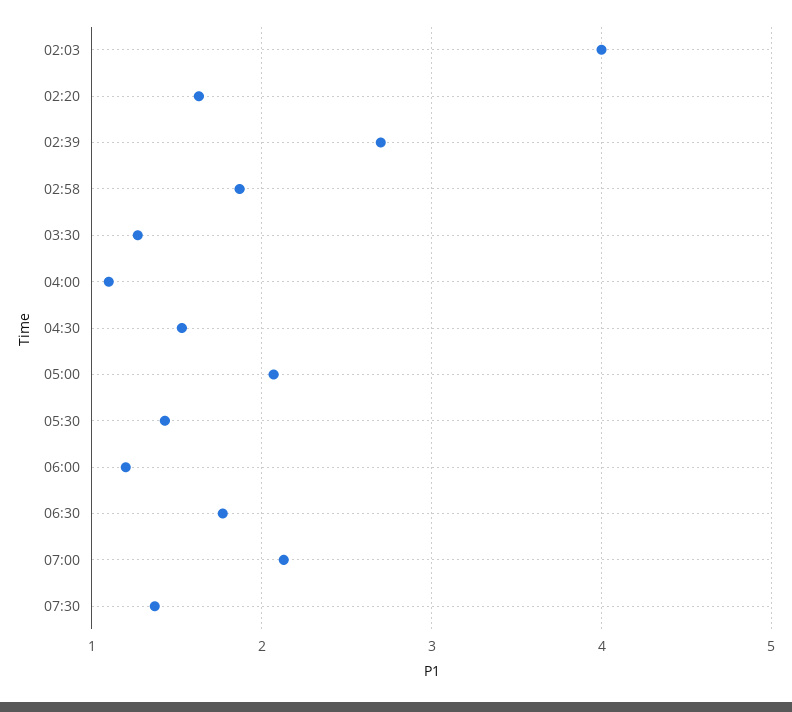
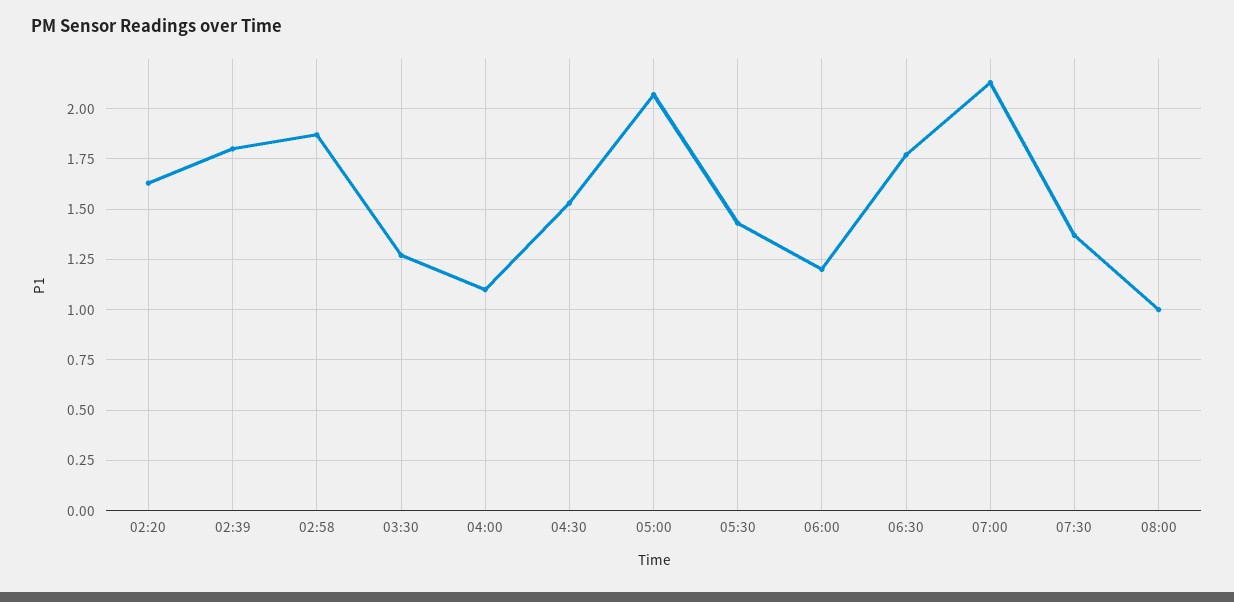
02:03: 4 -> none
02:39: 2.7 -> 1.8
08:00: none -> 1

